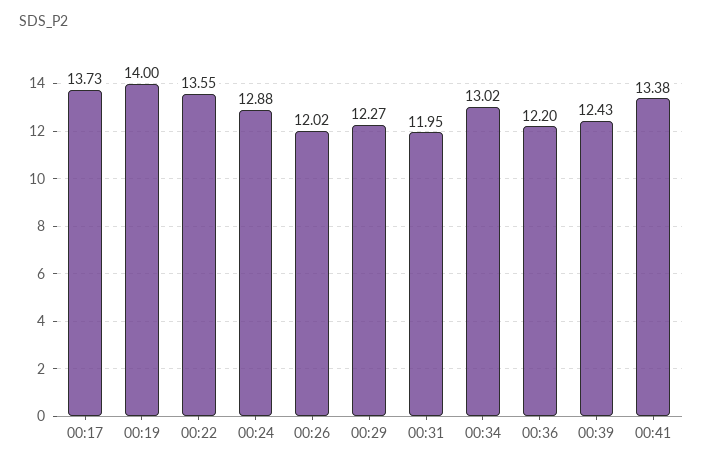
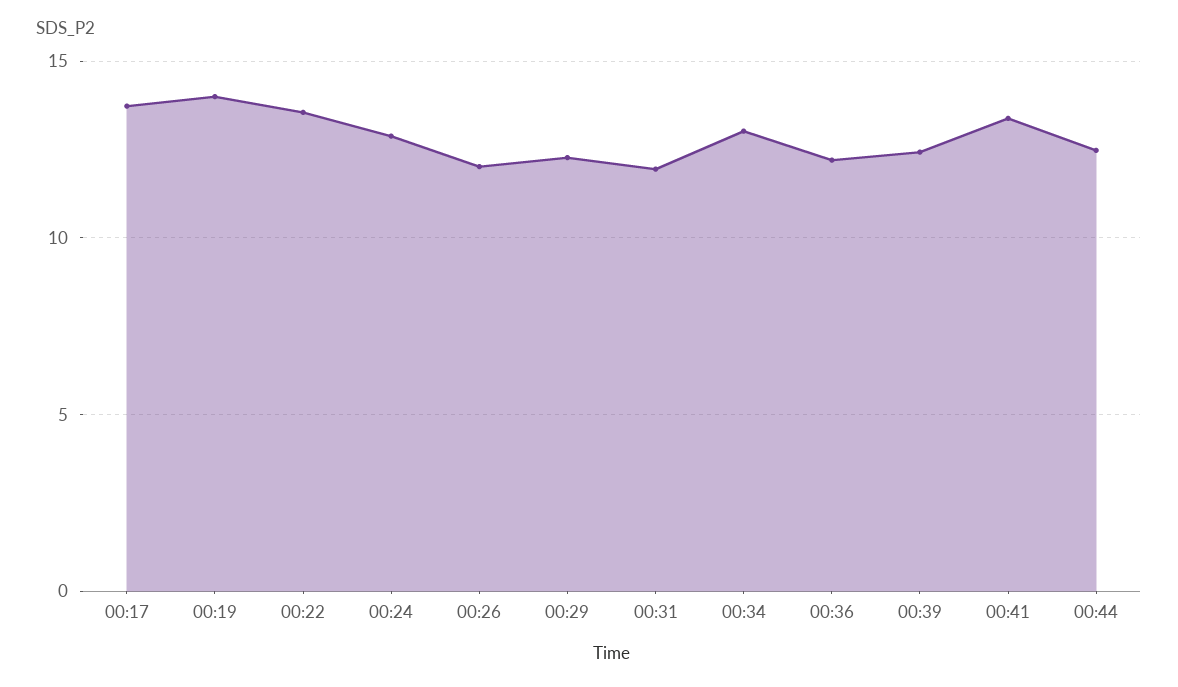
00:44: none -> 12.5

